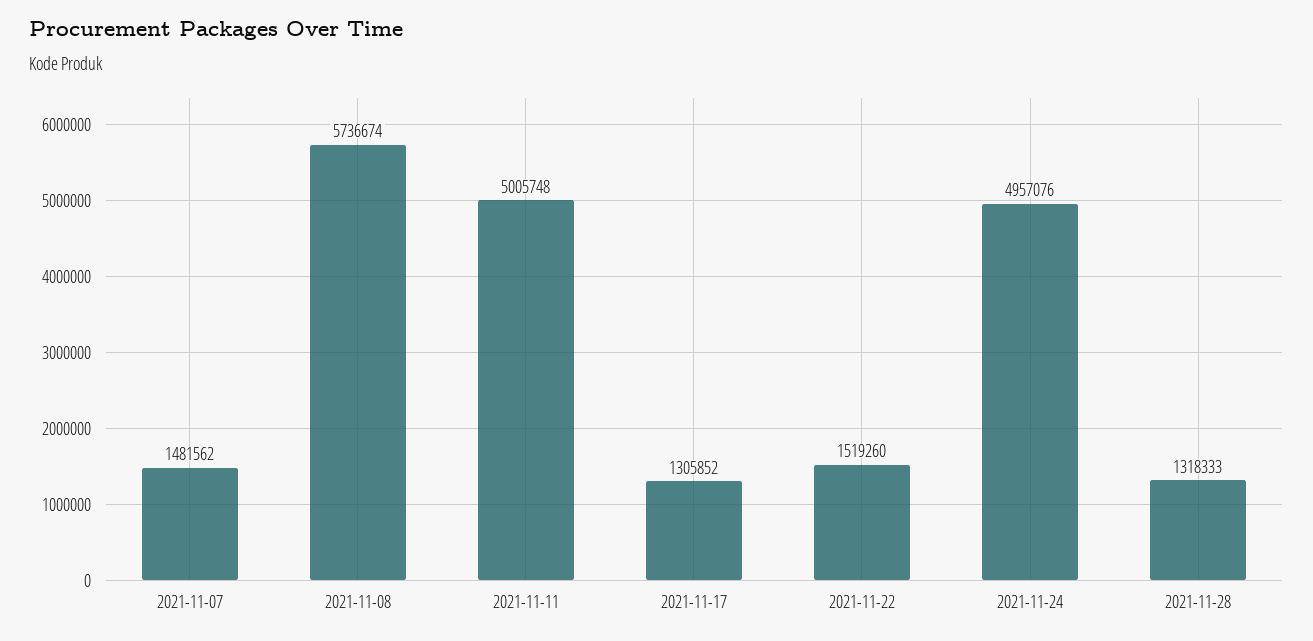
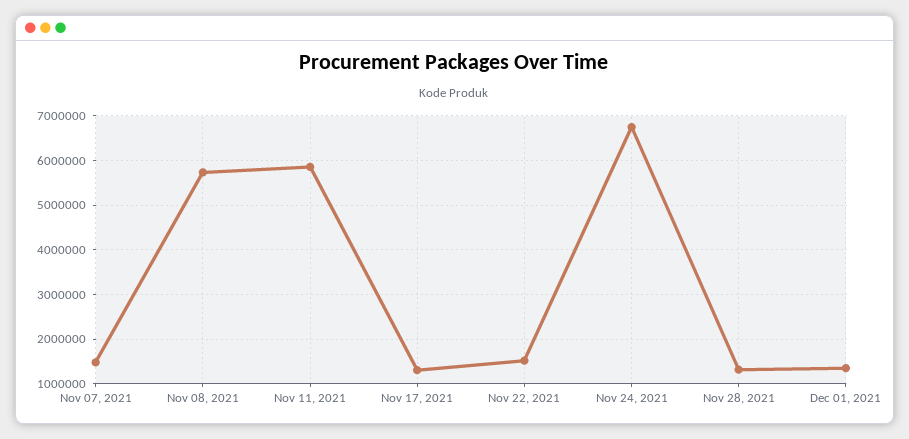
2021-11-11: 5005748 -> 5800000
2021-11-24: 4957076 -> 6800000
Dec 01, 2021: none -> 1400000

